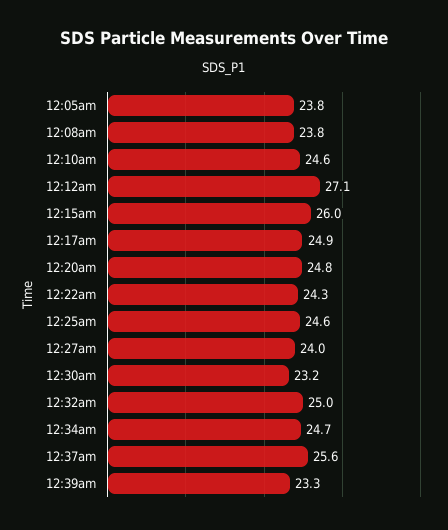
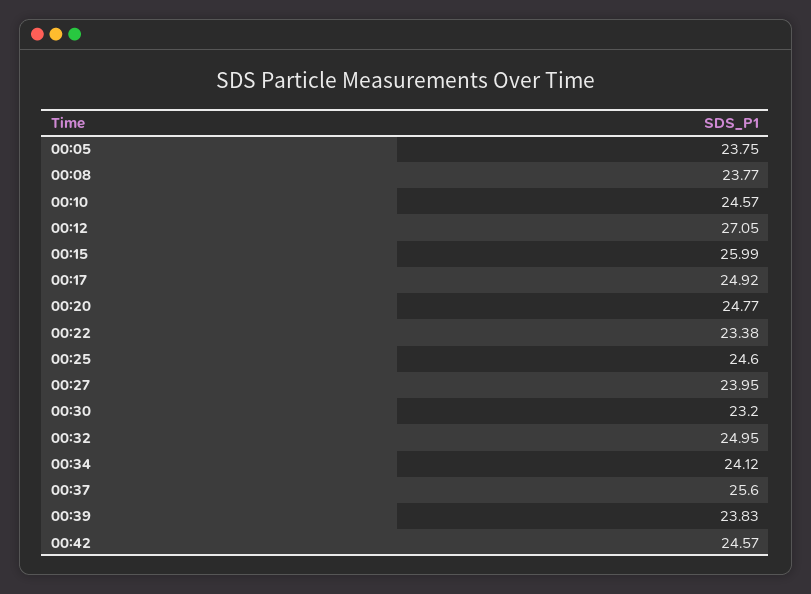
12:22am: 24.3 -> 23.38
12:34am: 24.7 -> 24.12
12:39am: 23.3 -> 23.83
00:42: none -> 24.57

